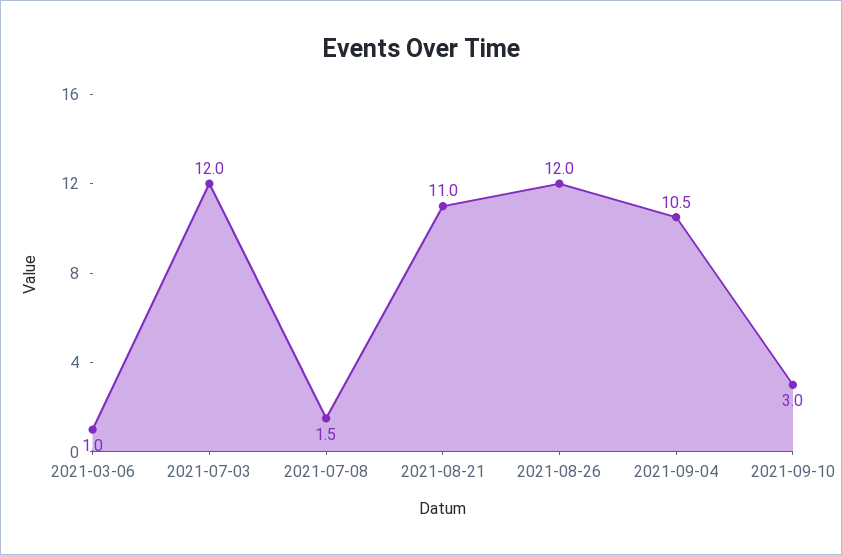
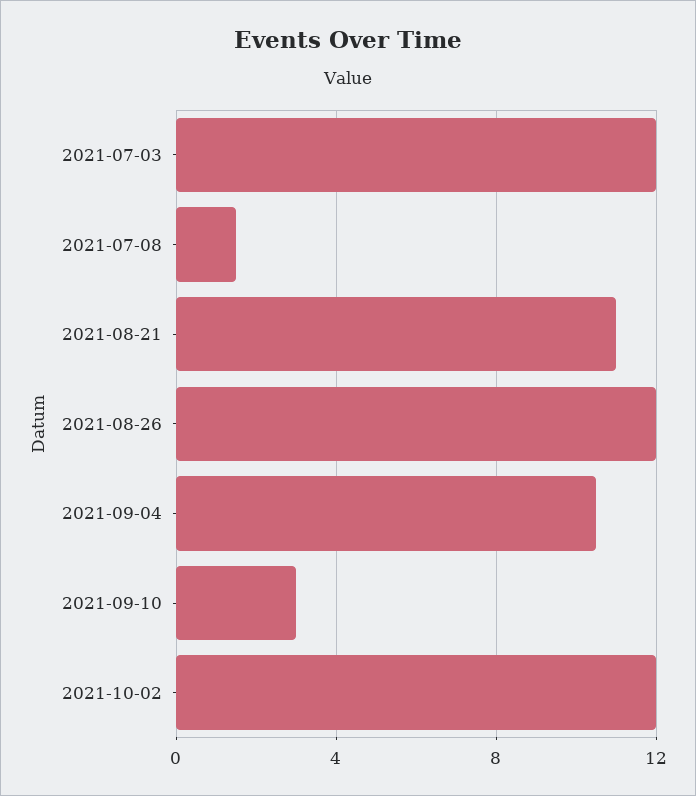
2021-03-06: 1 -> none
2021-10-02: none -> 12

